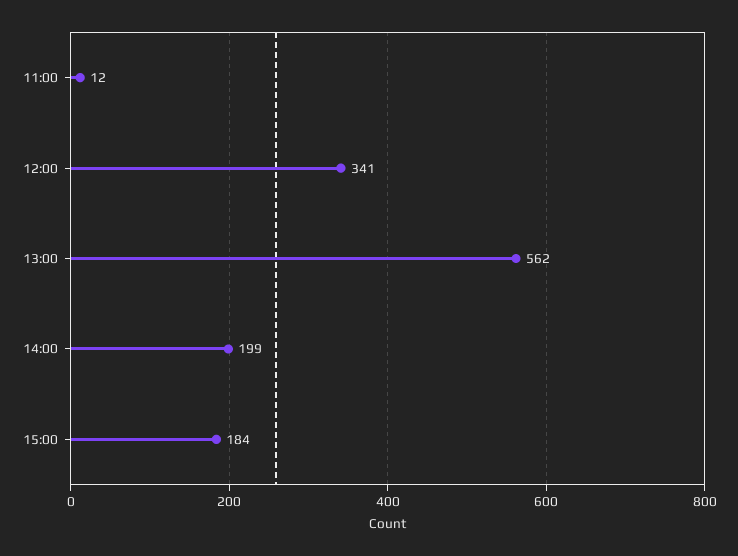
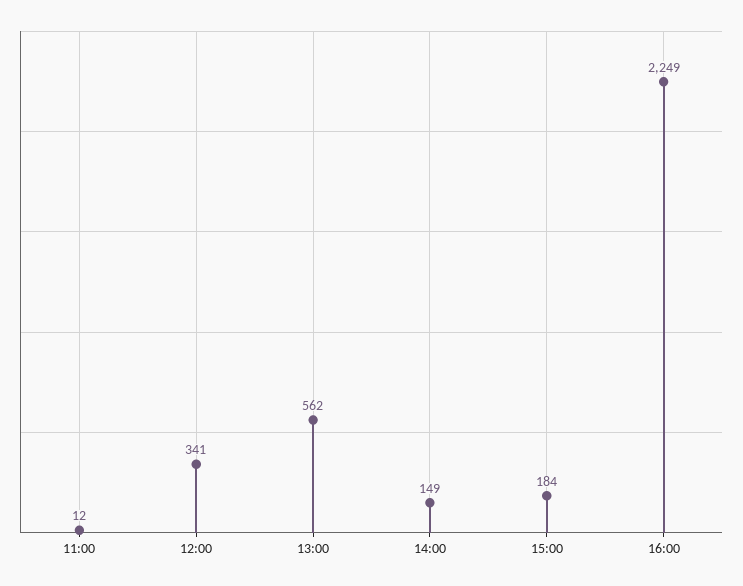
14:00: 199 -> 149
16:00: none -> 2249

